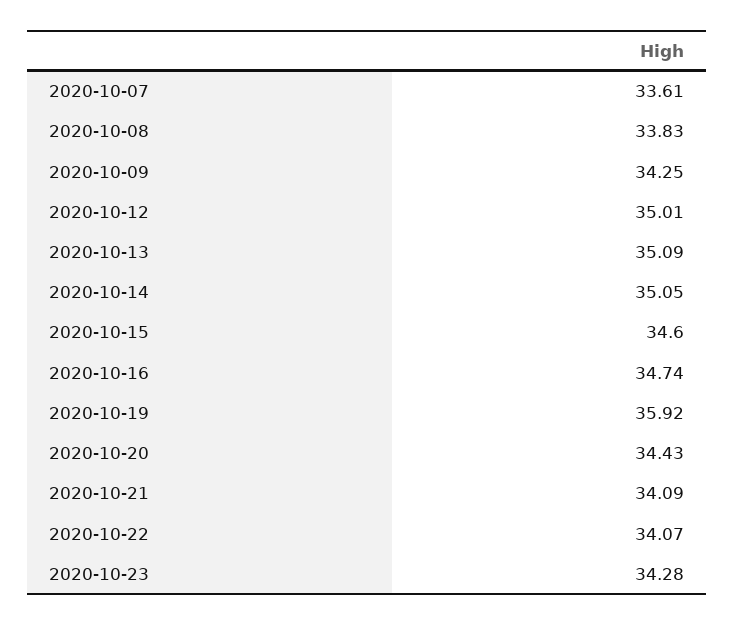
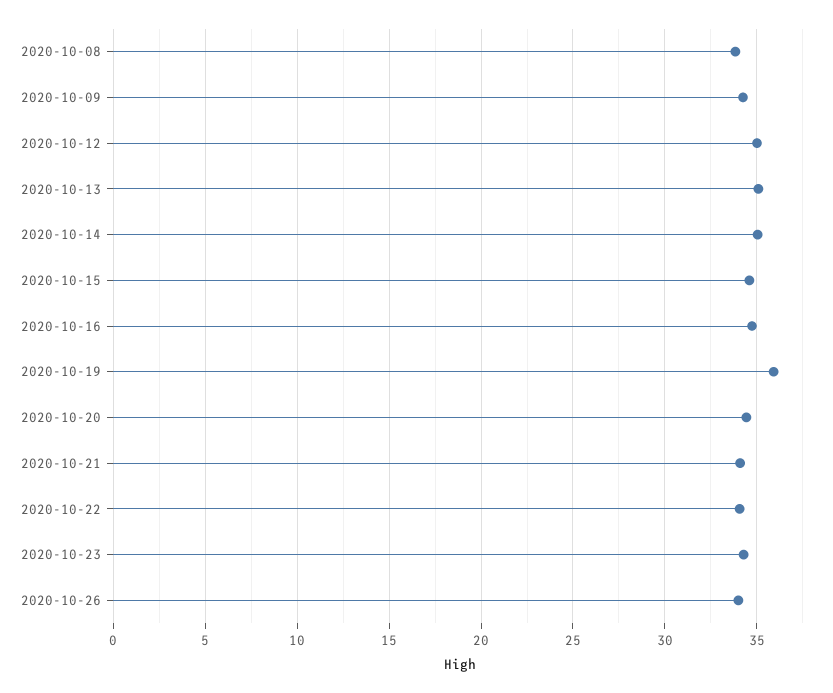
2020-10-07: 33.61 -> none
2020-10-26: none -> 34

